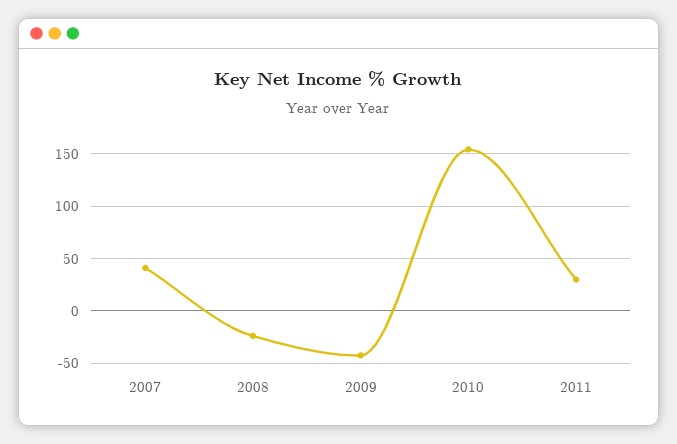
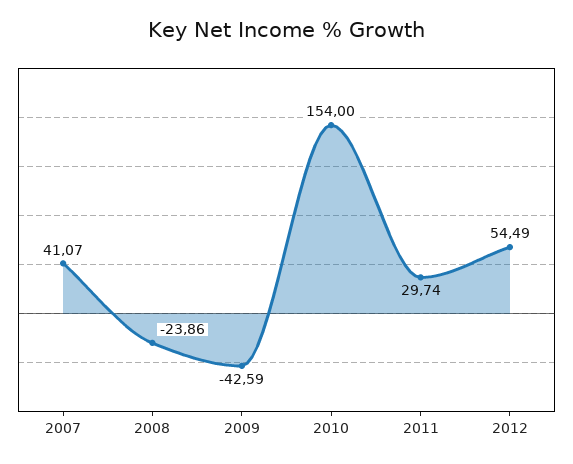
2012: none -> 54.49

